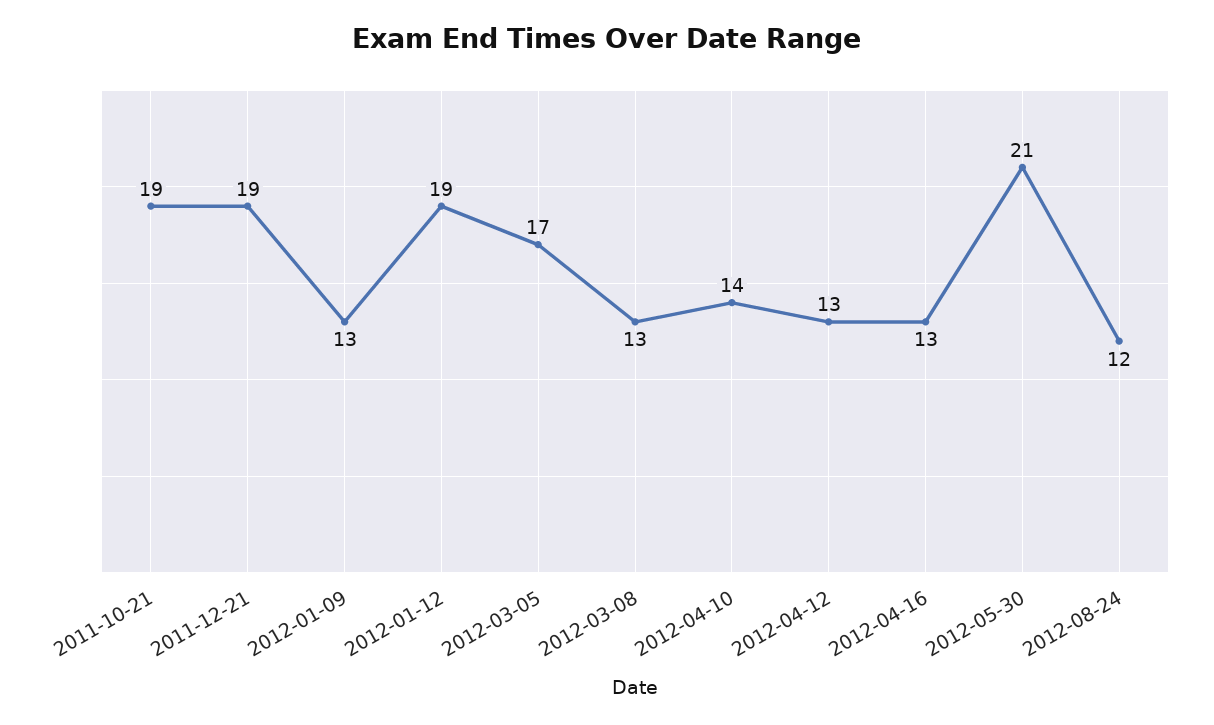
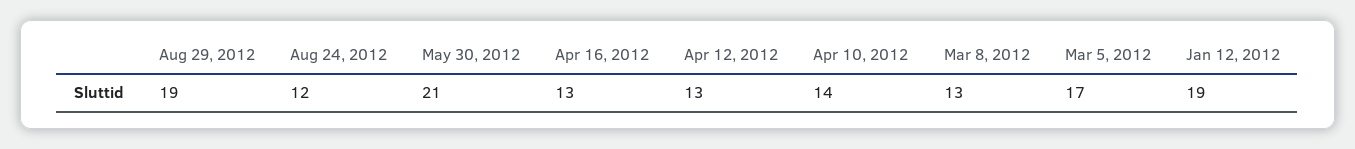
2011-10-21: 19 -> none
2011-12-21: 19 -> none
2012-01-09: 13 -> none
Aug 29, 2012: none -> 19

